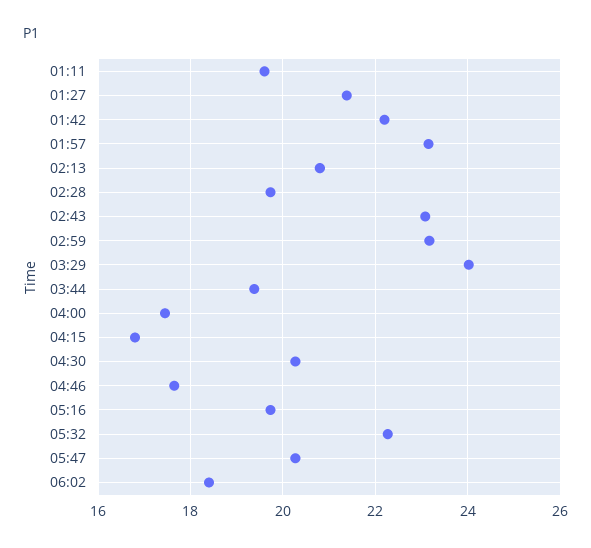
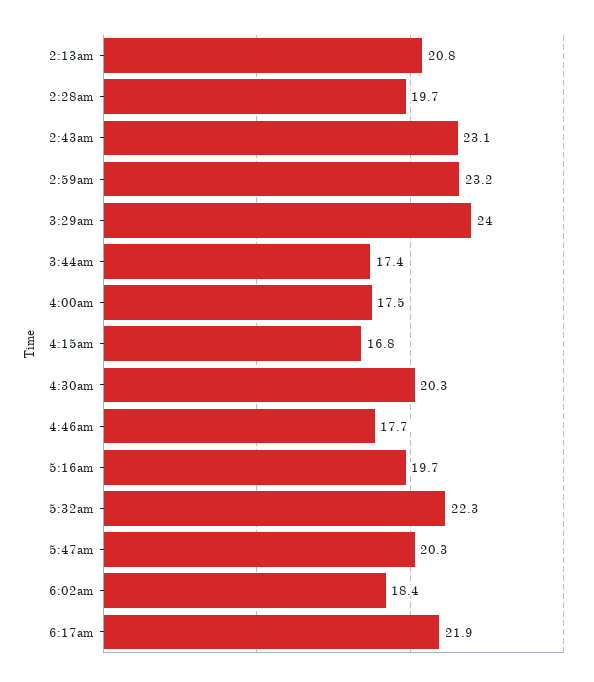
01:11: 19.6 -> none
01:27: 21.4 -> none
01:42: 22.2 -> none
01:57: 23.2 -> none
03:44: 19.4 -> 17.4
6:17am: none -> 21.9

